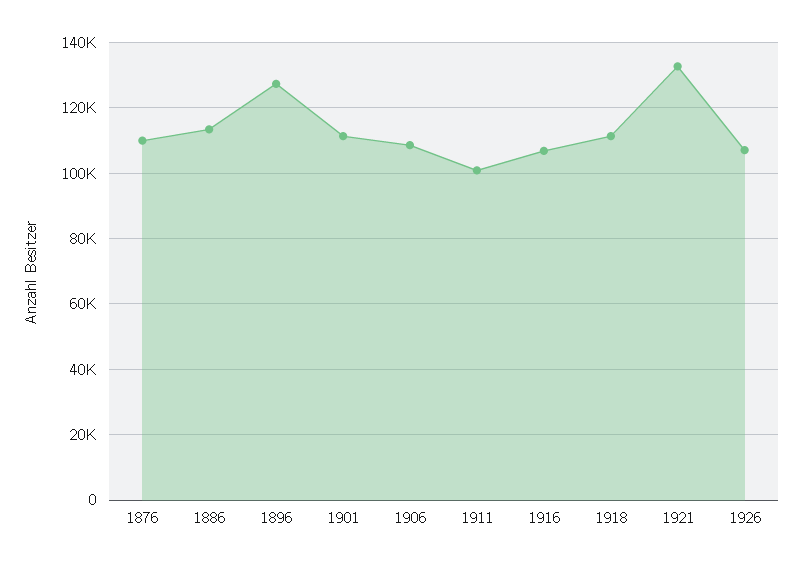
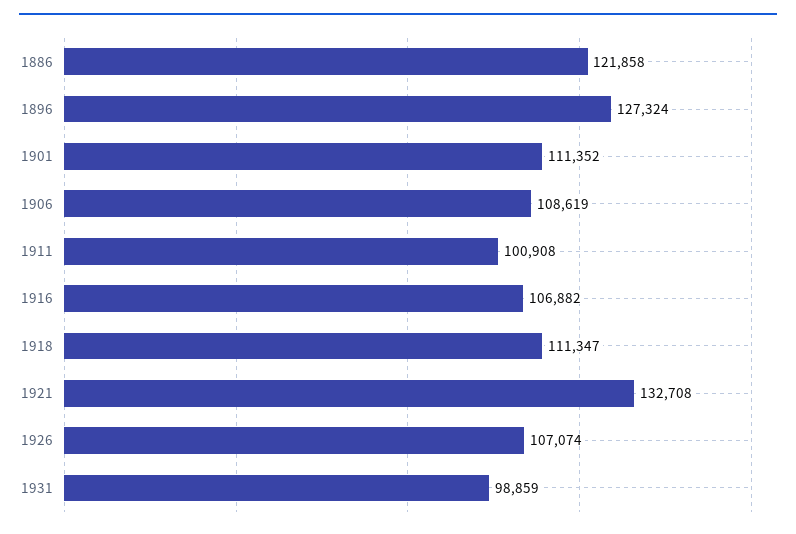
1876: 110000 -> none
1886: 114000 -> 121858
1931: none -> 98859

